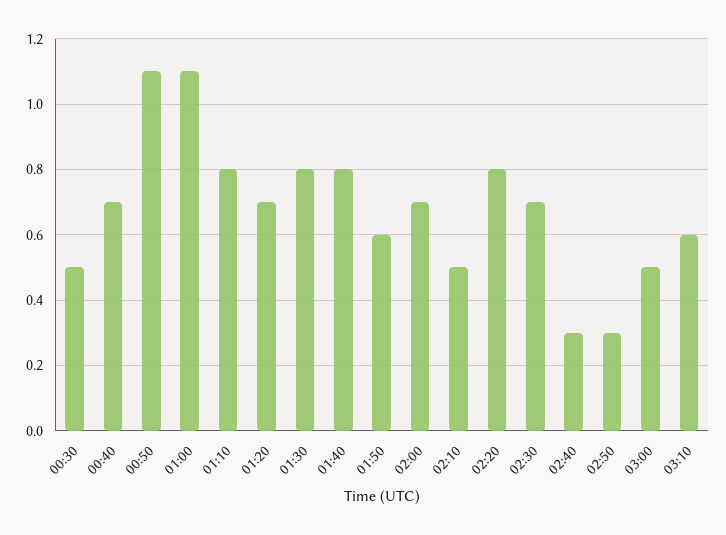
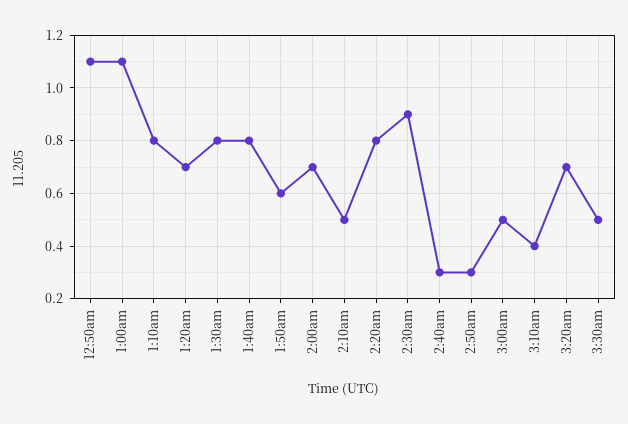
00:30: 0.5 -> none
00:40: 0.7 -> none
02:30: 0.7 -> 0.9
03:10: 0.6 -> 0.4
3:20am: none -> 0.7
3:30am: none -> 0.5

